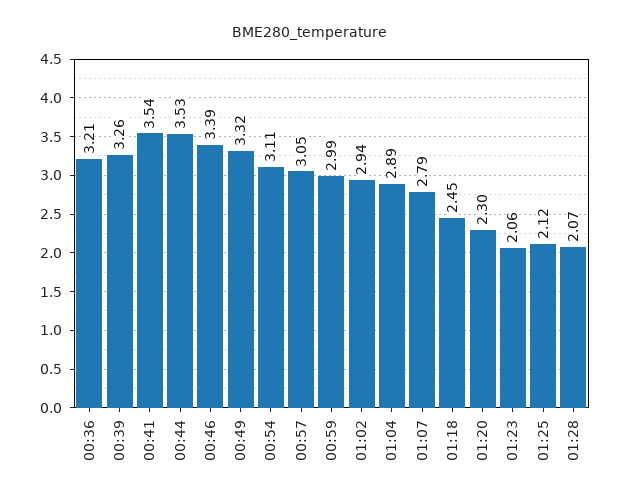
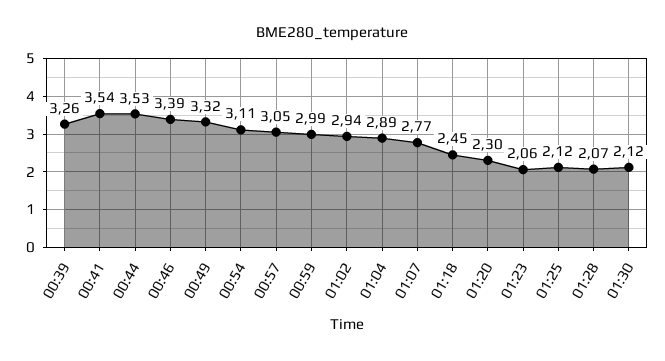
00:36: 3.21 -> none
01:07: 2.79 -> 2.77
01:30: none -> 2.12

